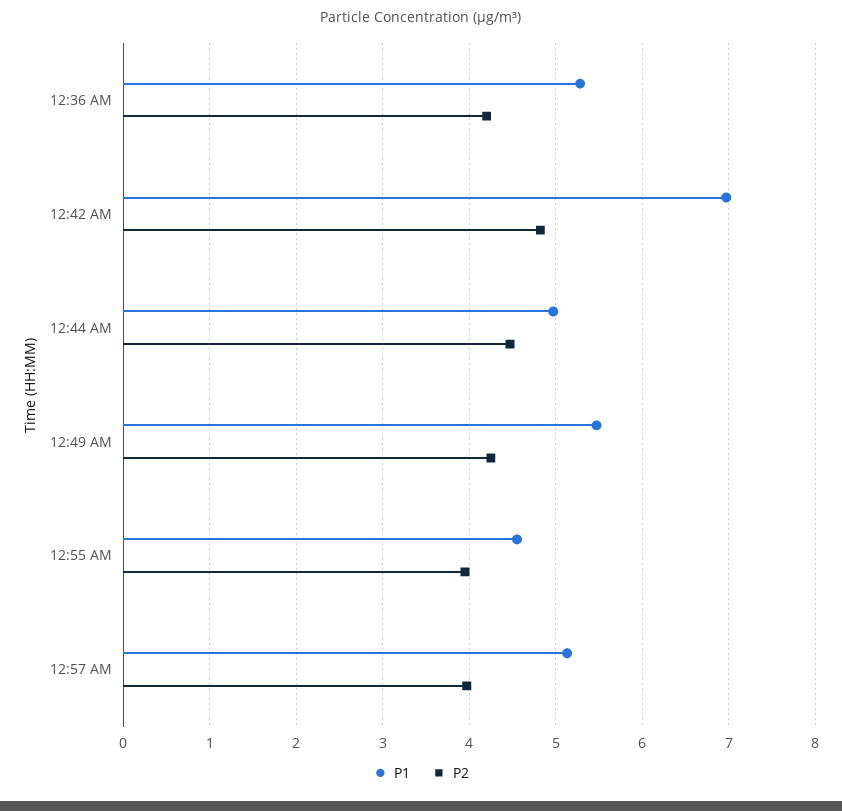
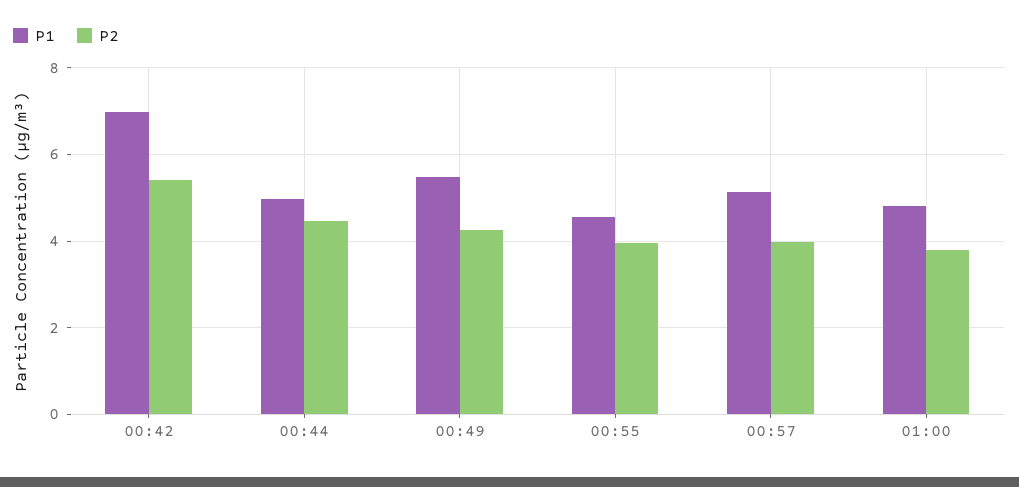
P1, 12:36 AM: 5.3 -> none
P2, 12:36 AM: 4.2 -> none
P2, 12:42 AM: 4.8 -> 5.4
P1, 01:00: none -> 4.8
P2, 01:00: none -> 3.8

